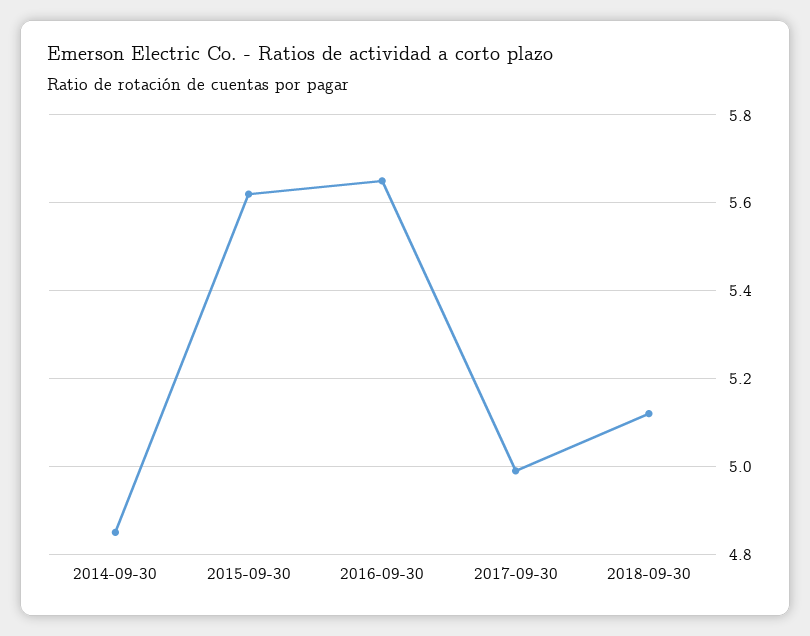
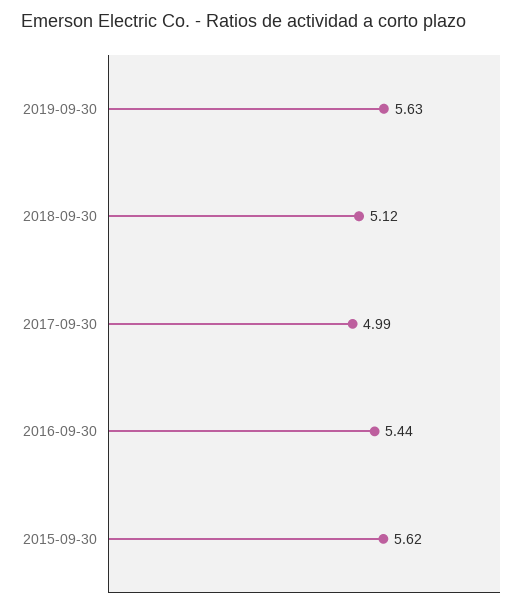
2014-09-30: 4.85 -> none
2016-09-30: 5.65 -> 5.44
2019-09-30: none -> 5.63

